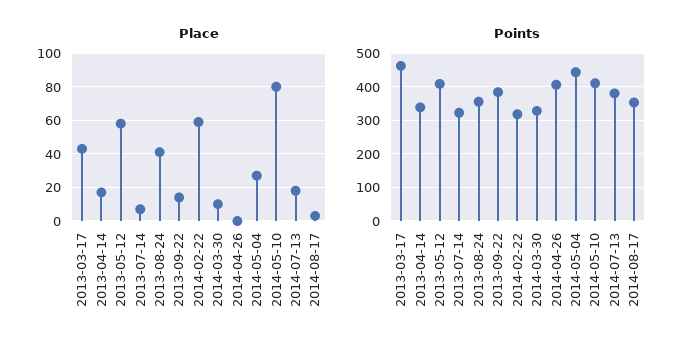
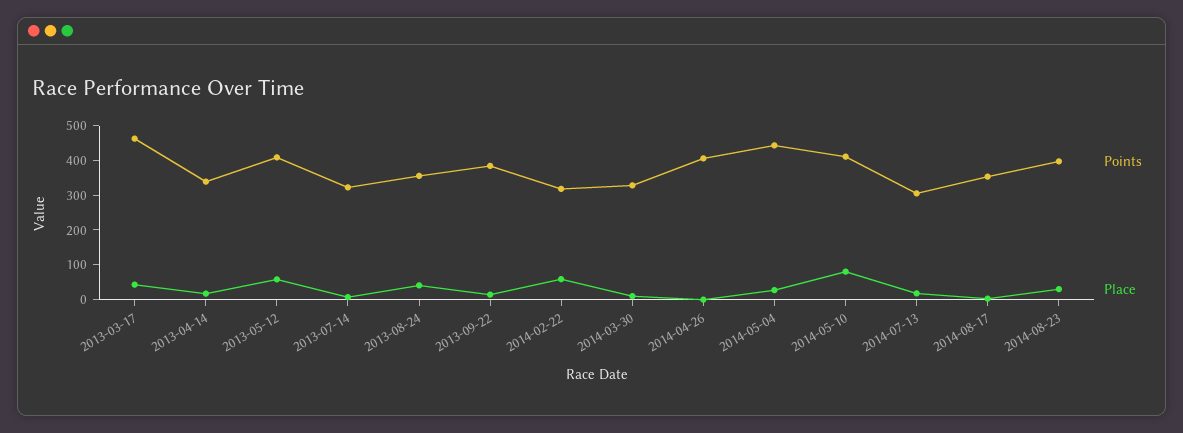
Points, 2014-07-13: 380 -> 300
Points, 2014-08-23: none -> 400
Place, 2014-08-23: none -> 25

